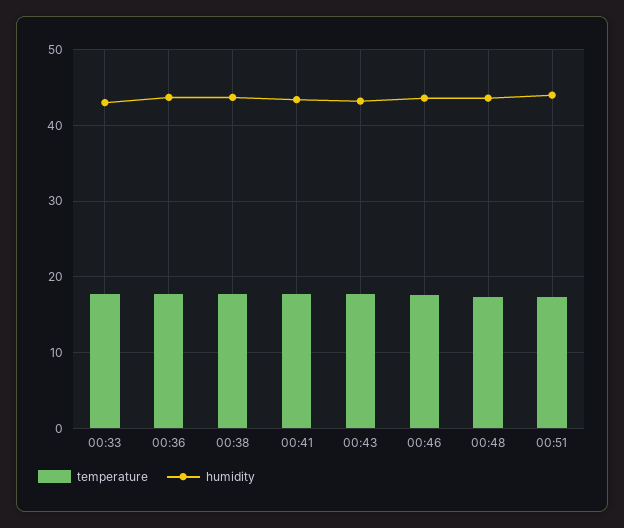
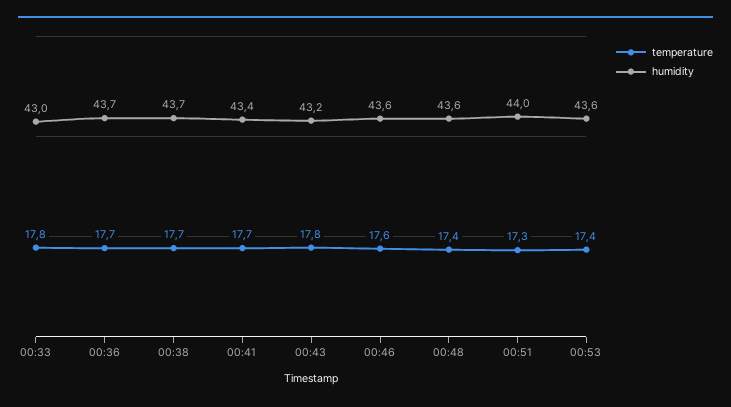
temperature, 00:53: none -> 17.4
humidity, 00:53: none -> 43.6

